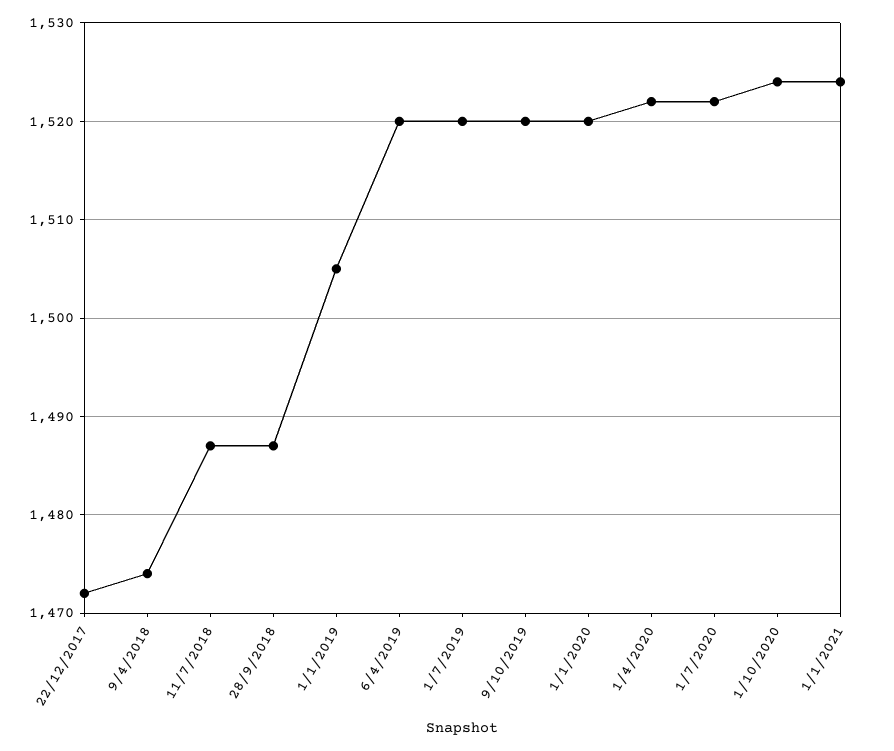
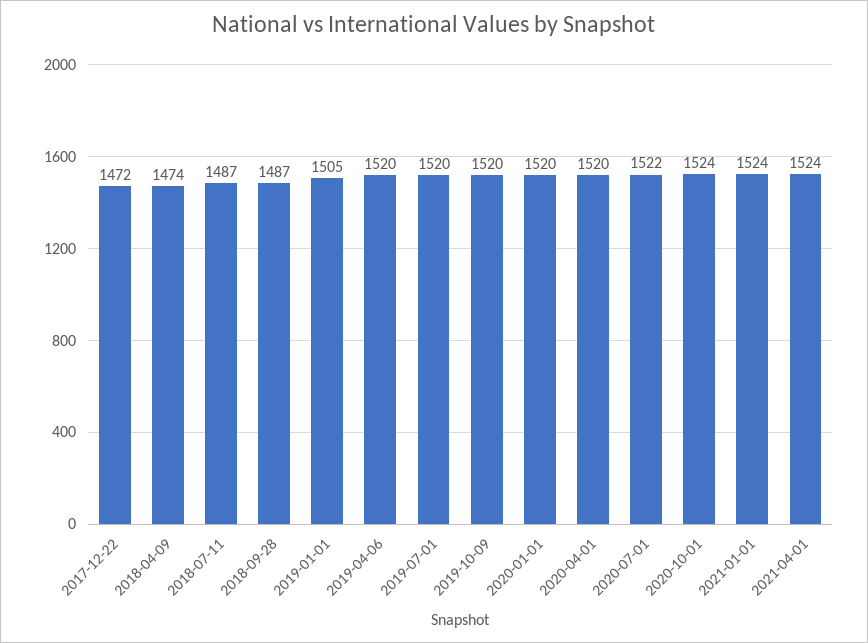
1/4/2020: 1522 -> 1520
2021-04-01: none -> 1524

